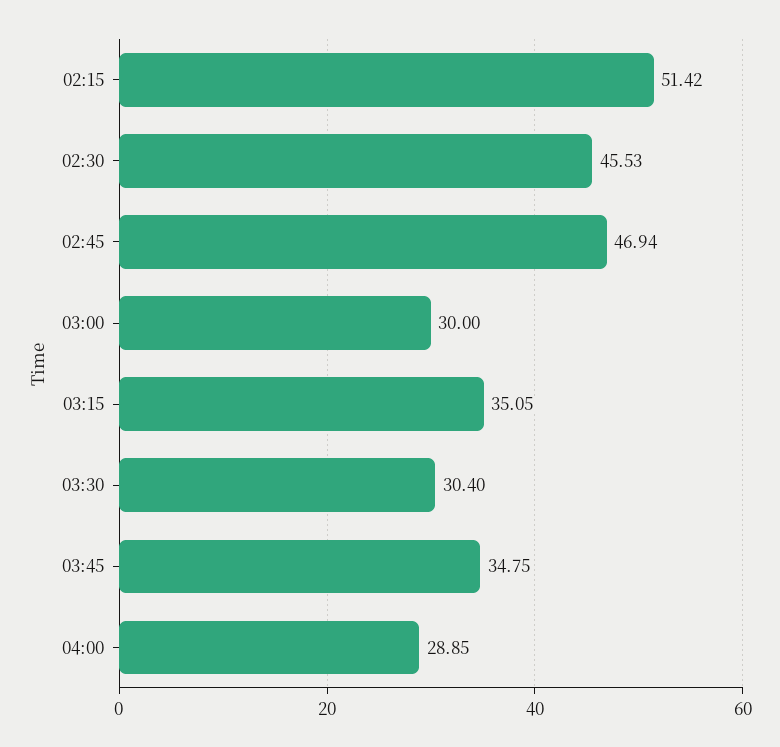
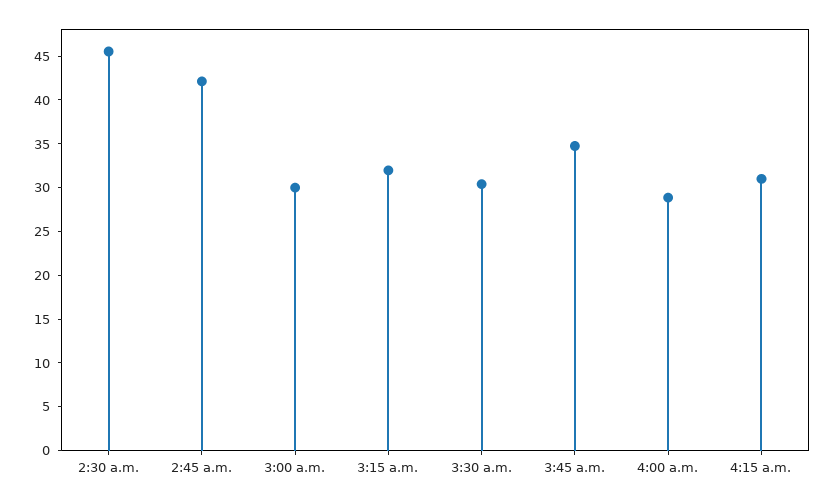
02:15: 51.42 -> none
02:45: 46.94 -> 42
03:15: 35.05 -> 32
4:15 a.m.: none -> 31

